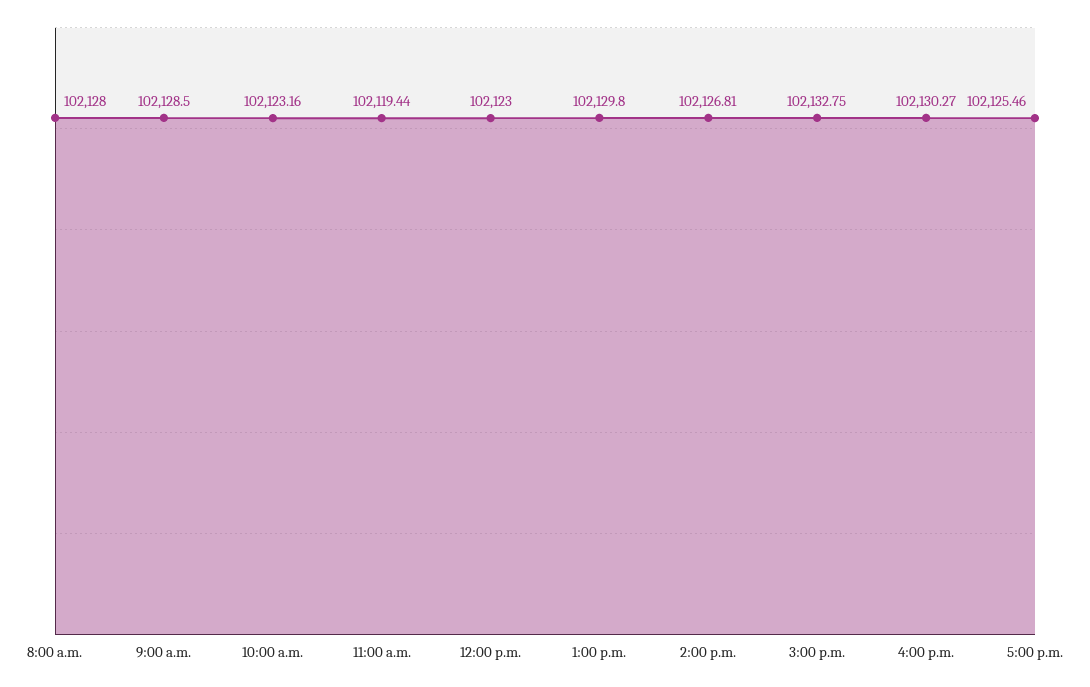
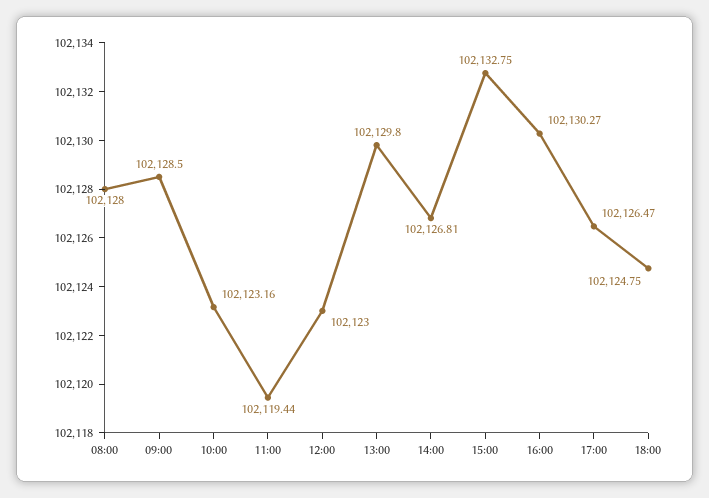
5:00 p.m.: 102125.46 -> 102126.47
18:00: none -> 102124.75

